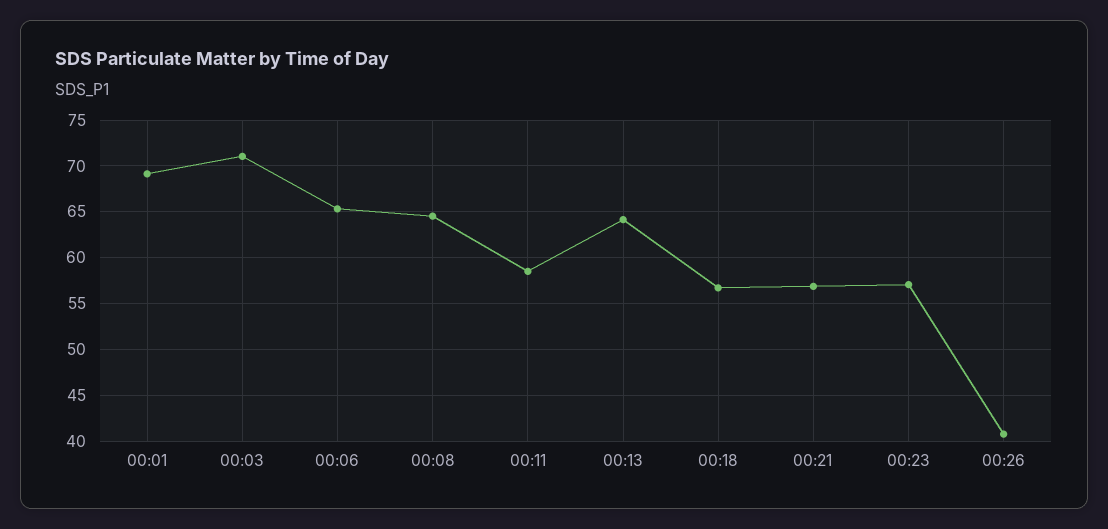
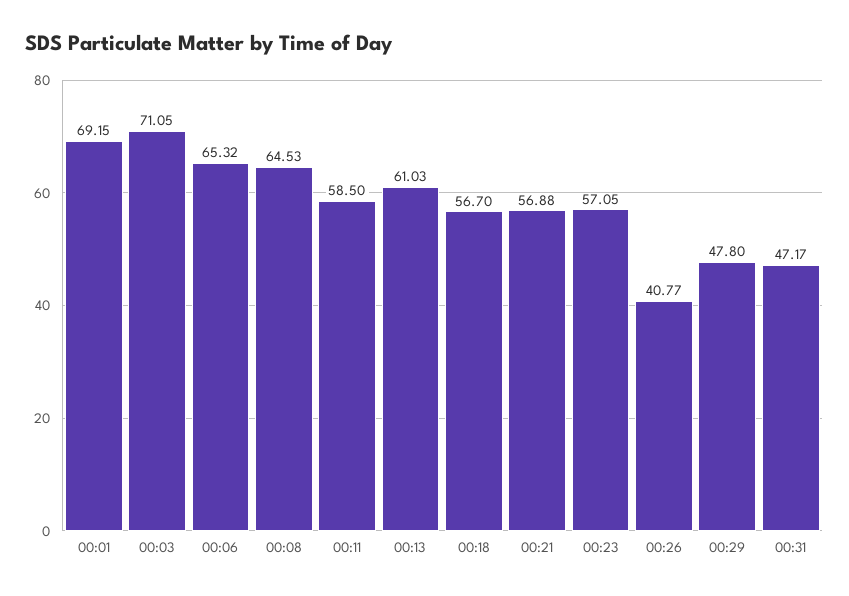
00:13: 64 -> 61.03
00:29: none -> 47.8
00:31: none -> 47.17

